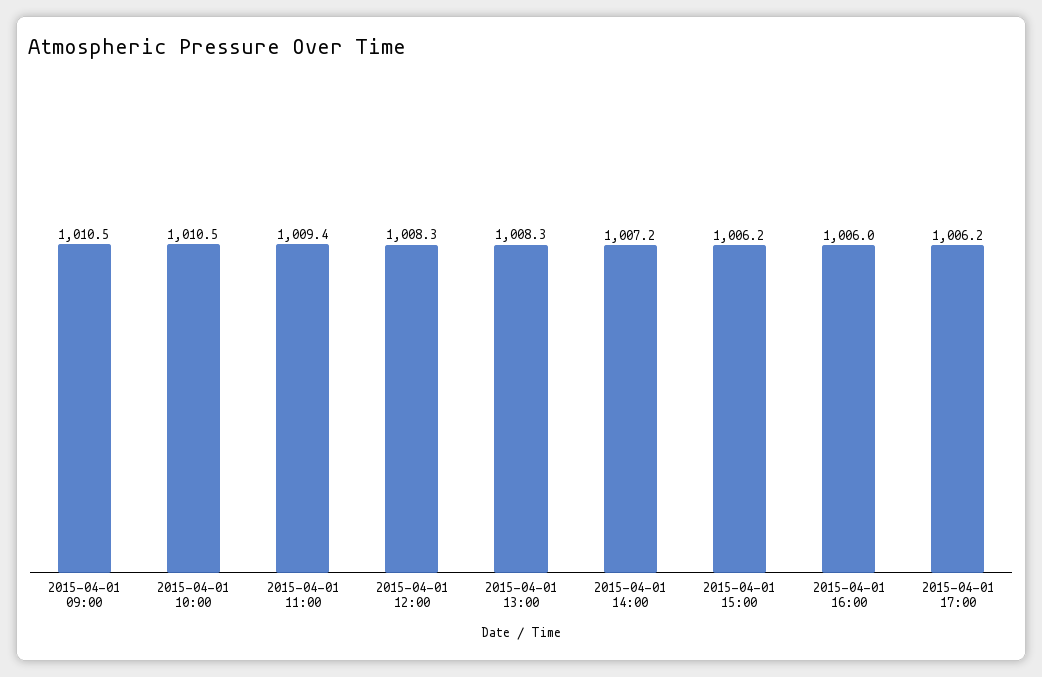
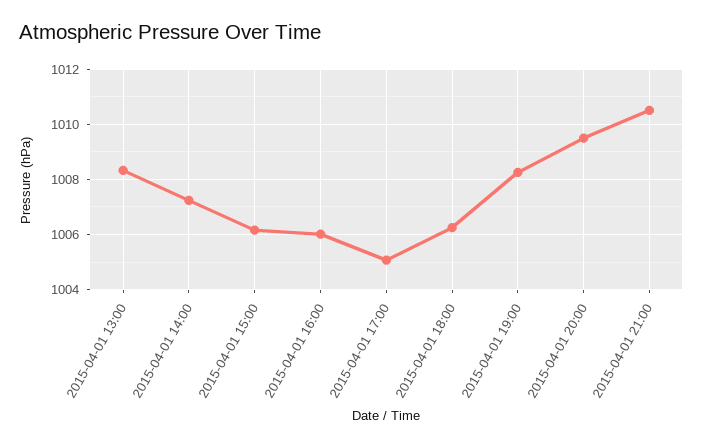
2015-04-01 09:00: 1010.5 -> none
2015-04-01 10:00: 1010.5 -> none
2015-04-01 11:00: 1009.4 -> none
2015-04-01 12:00: 1008.3 -> none
2015-04-01 17:00: 1006.2 -> 1005
2015-04-01 18:00: none -> 1006.25
2015-04-01 19:00: none -> 1008.25
2015-04-01 20:00: none -> 1009.5
2015-04-01 21:00: none -> 1010.5

